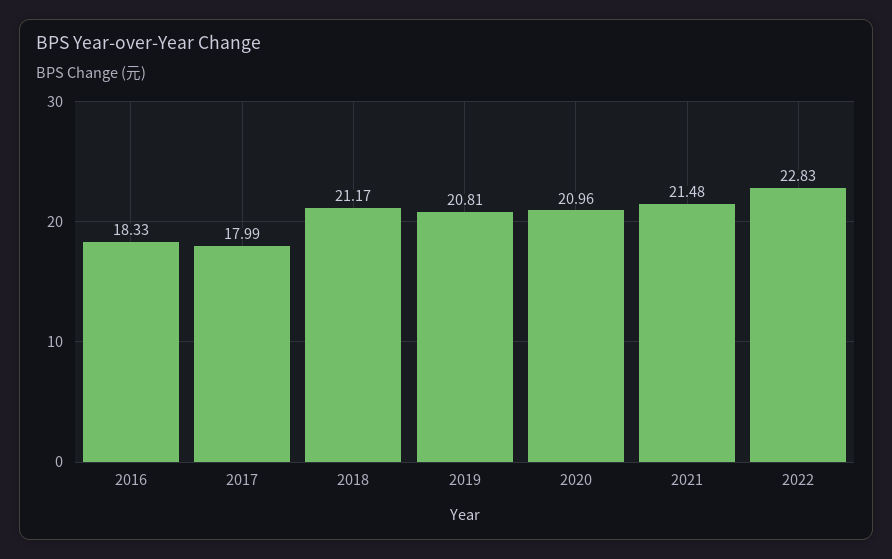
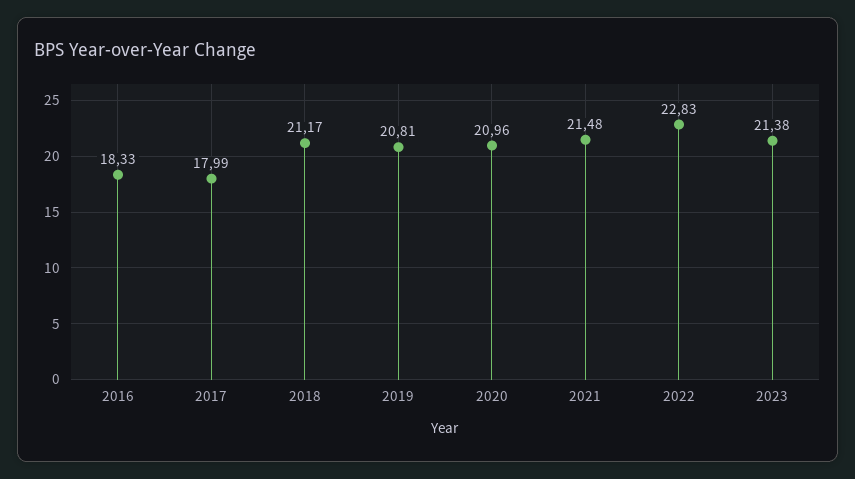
2023: none -> 21.38

